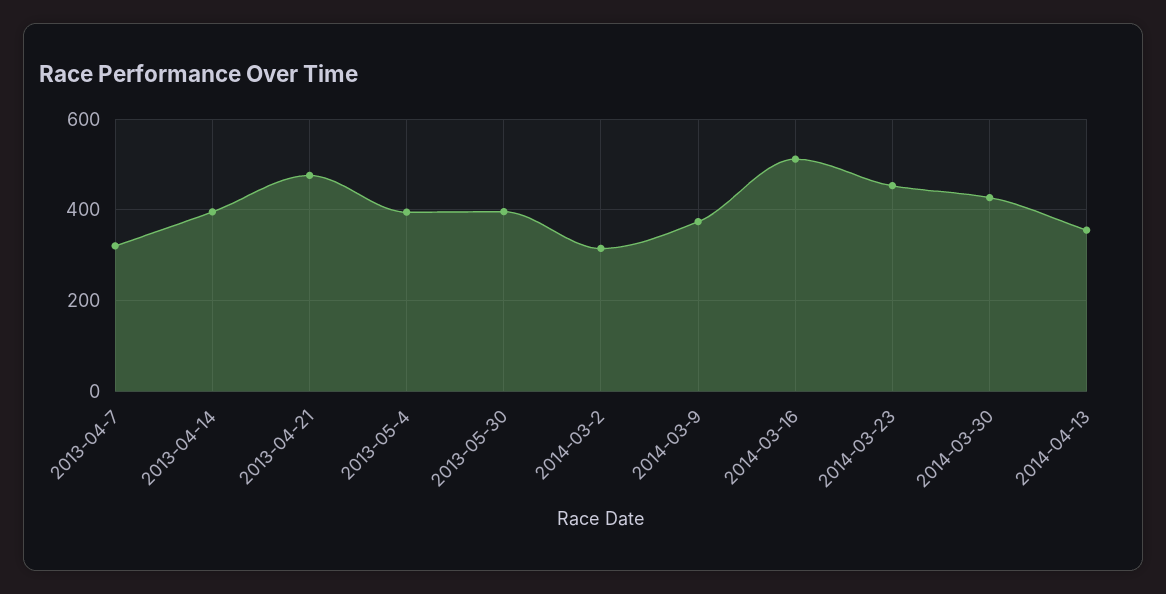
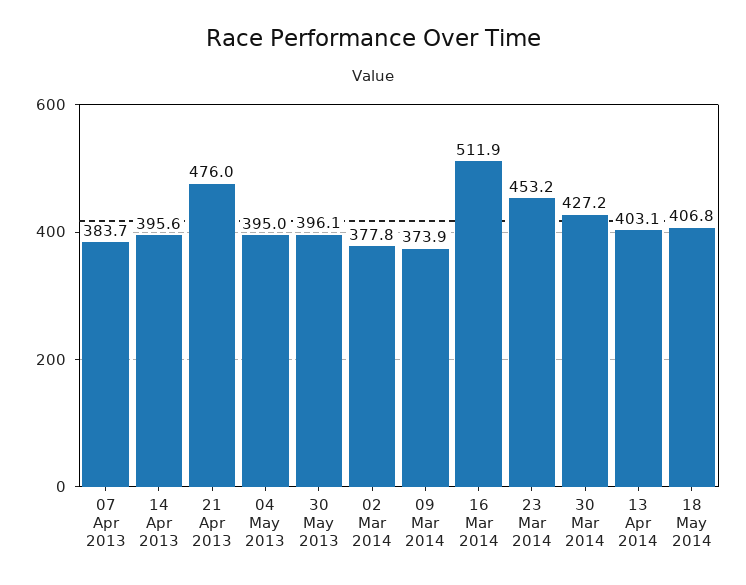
2013-04-7: 320 -> 383.7
2014-03-2: 320 -> 377.8
2014-04-13: 360 -> 403.1
18 May 2014: none -> 406.8

